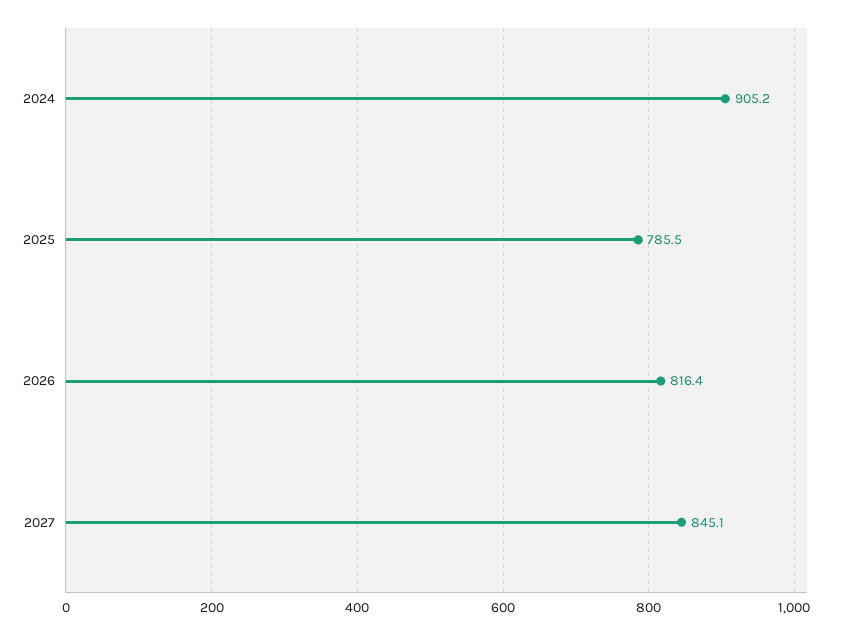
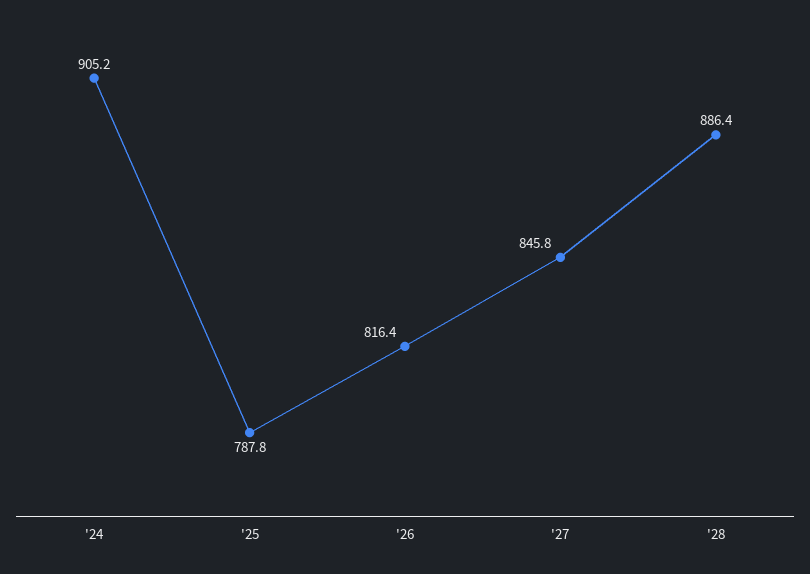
2025: 785.5 -> 787.8
2027: 845.1 -> 845.8
'28: none -> 886.4

